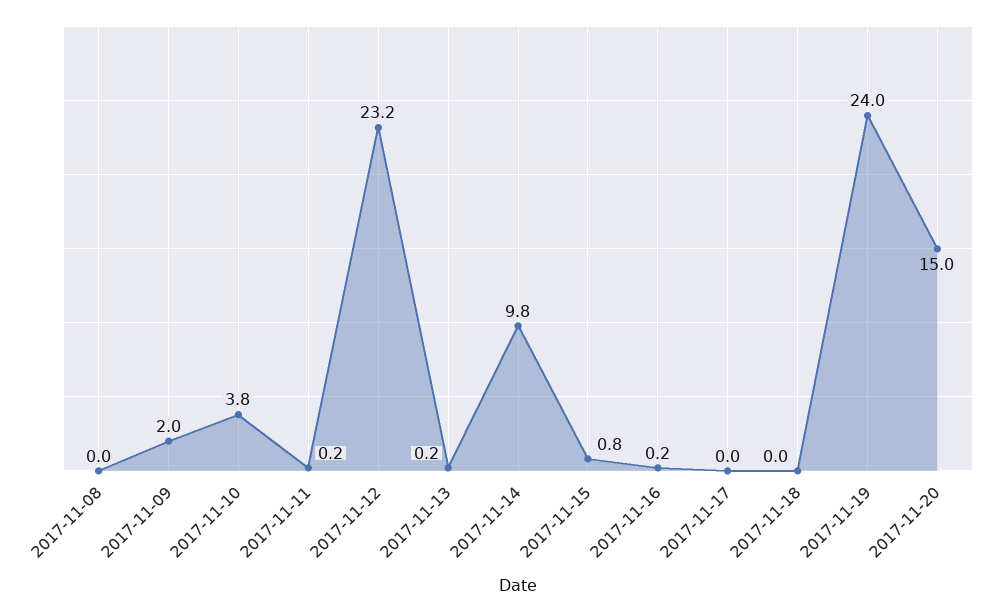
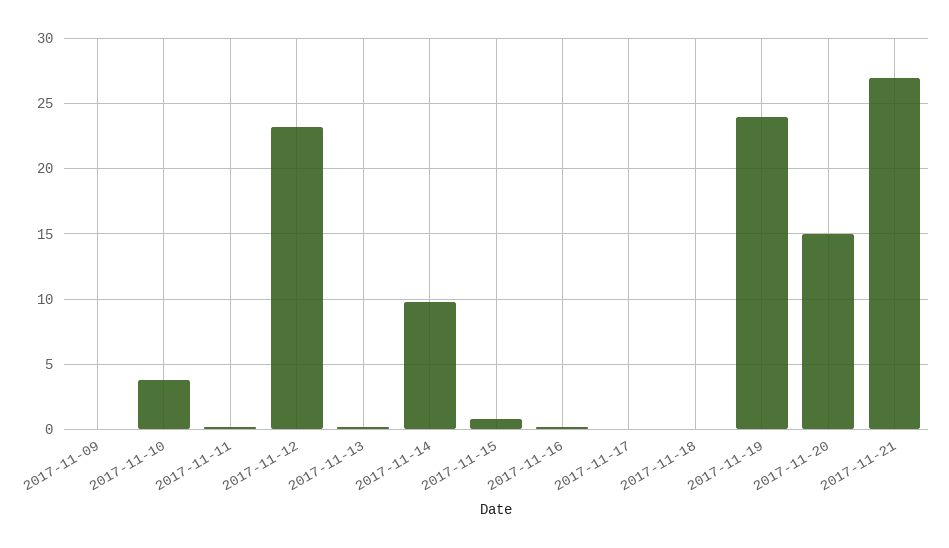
2017-11-08: 0 -> none
2017-11-09: 2 -> 0
2017-11-21: none -> 27

